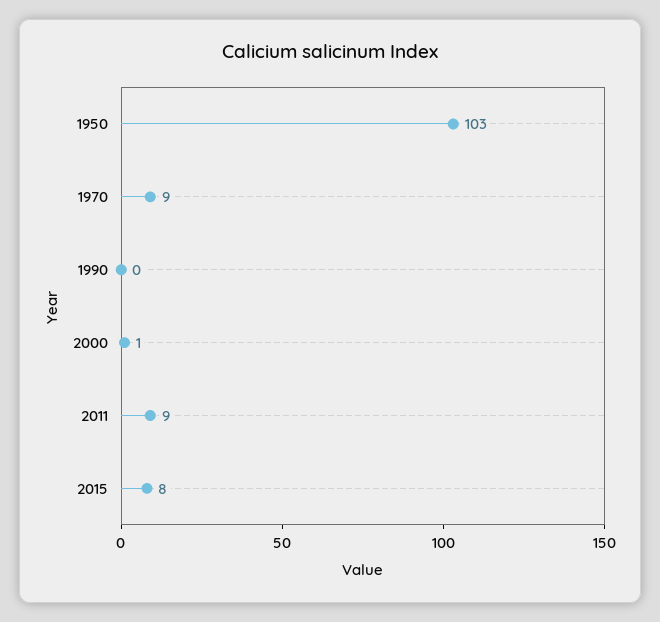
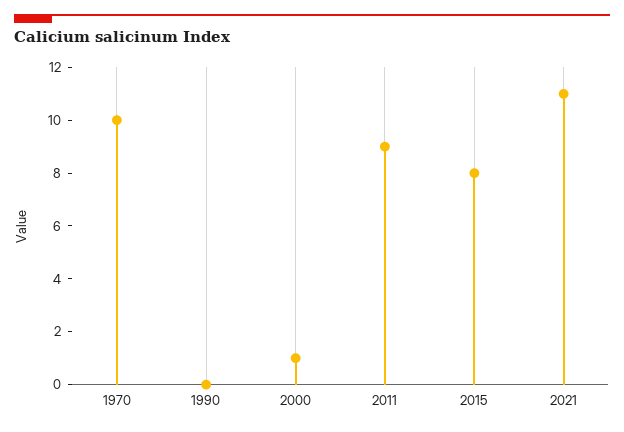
1950: 103 -> none
1970: 9 -> 10
2021: none -> 11

